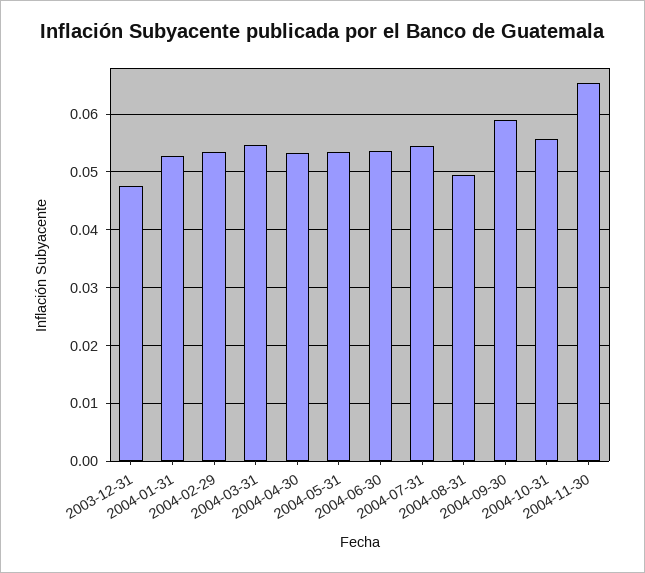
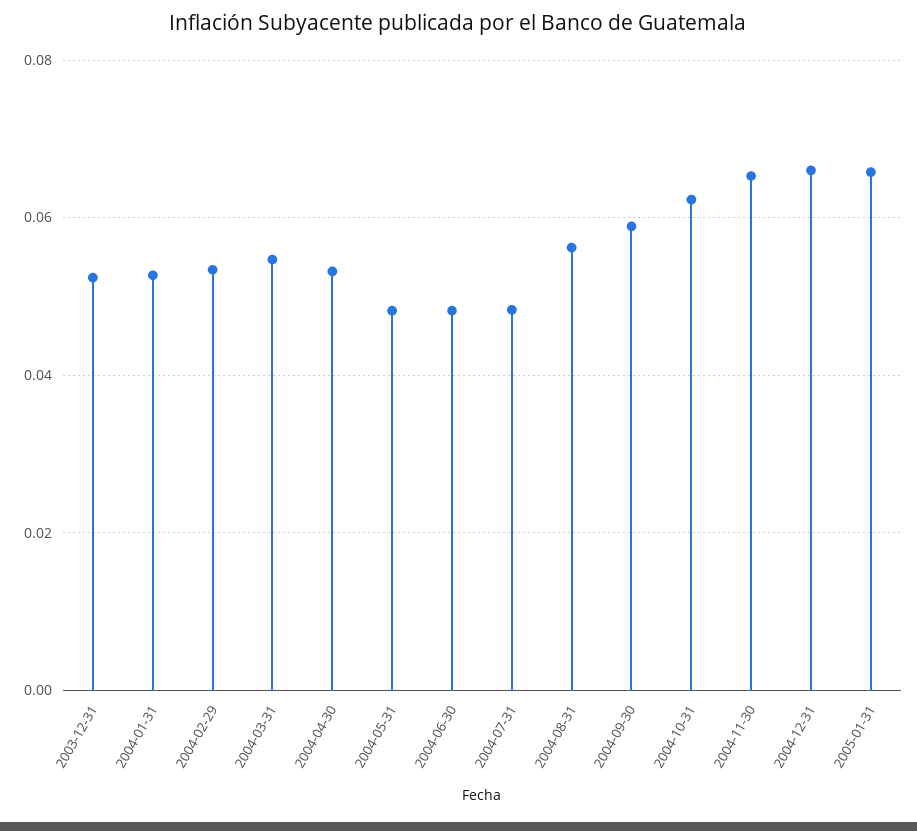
2003-12-31: 0.048 -> 0.052
2004-05-31: 0.054 -> 0.048
2004-06-30: 0.054 -> 0.048
2004-07-31: 0.054 -> 0.048
2004-08-31: 0.05 -> 0.056
2004-10-31: 0.056 -> 0.062
2004-12-31: none -> 0.066
2005-01-31: none -> 0.066

